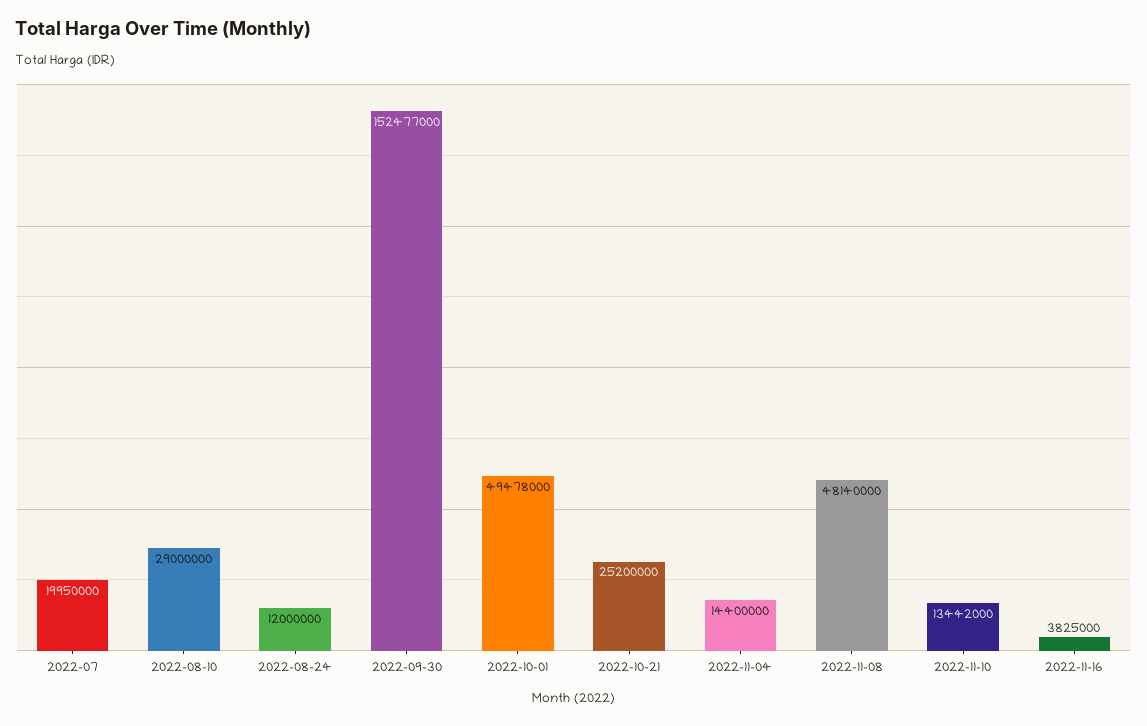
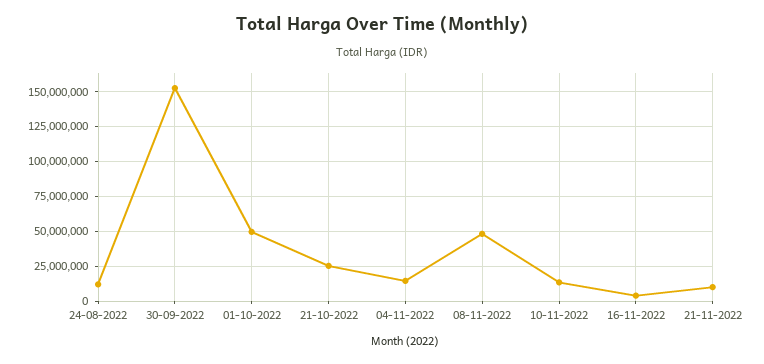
2022-07: 19950000 -> none
2022-08-10: 29000000 -> none
21-11-2022: none -> 10000000

